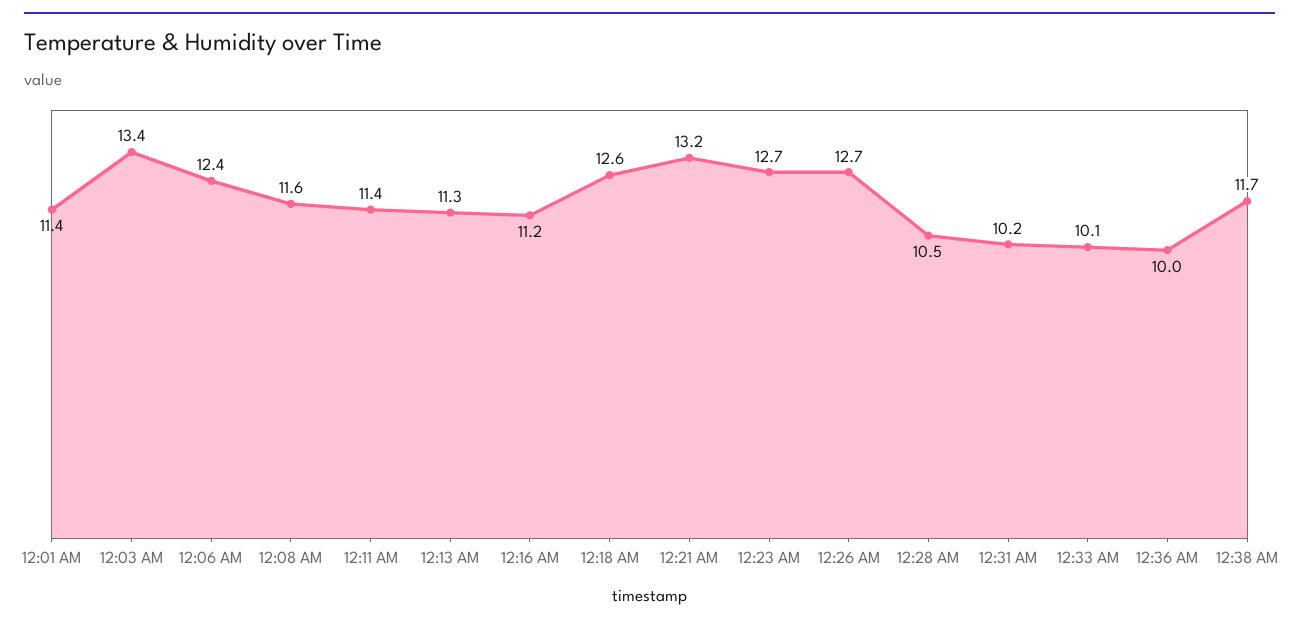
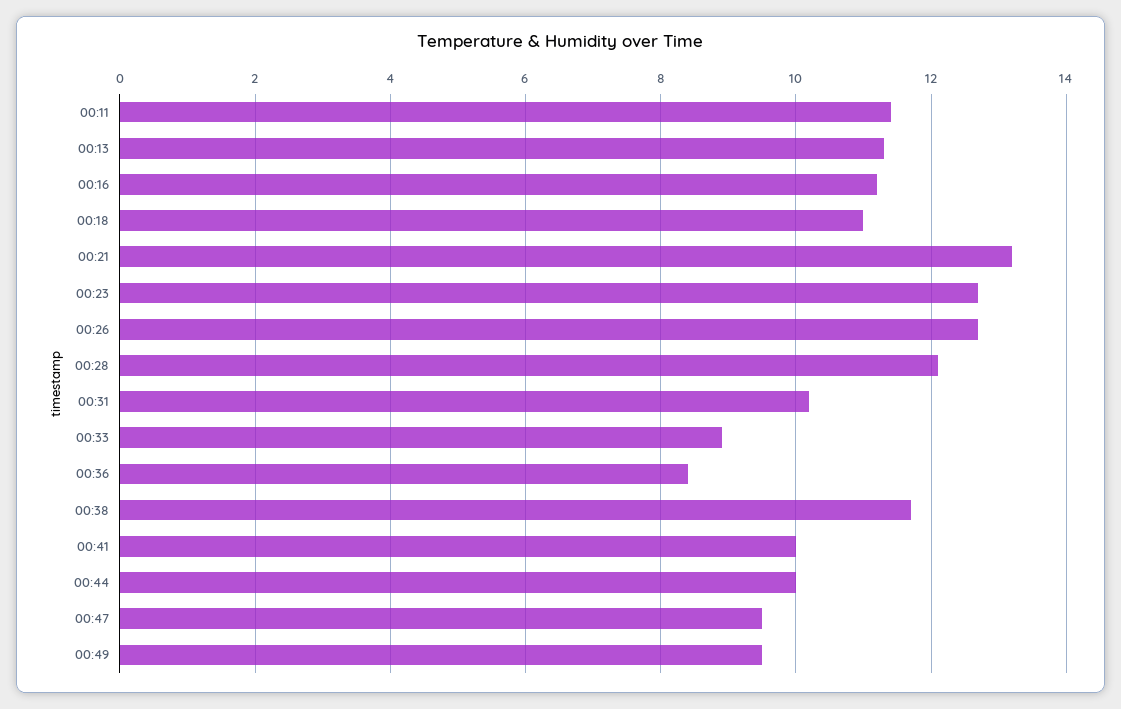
12:01 AM: 11.4 -> none
12:03 AM: 13.4 -> none
12:06 AM: 12.4 -> none
12:08 AM: 11.6 -> none
12:18 AM: 12.6 -> 11
12:28 AM: 10.5 -> 12
12:33 AM: 10.1 -> 9
12:36 AM: 10 -> 8.5
00:41: none -> 10
00:44: none -> 10
00:47: none -> 9.5
00:49: none -> 9.5

